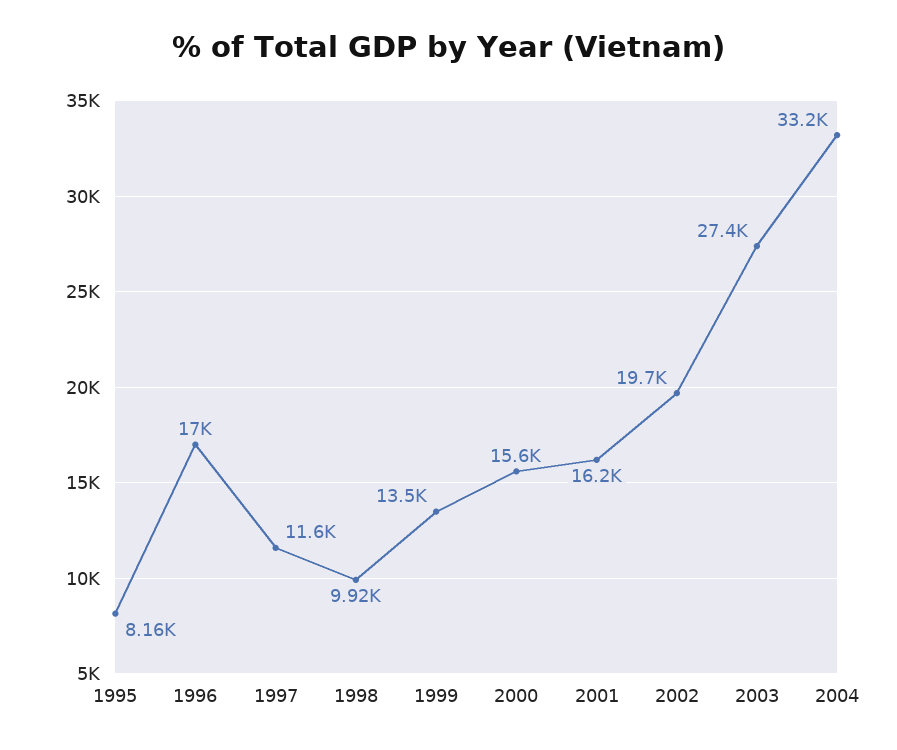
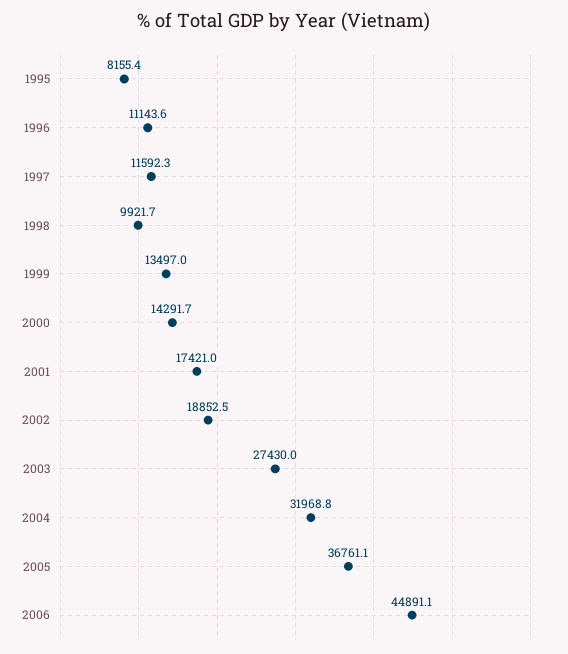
1996: 17000 -> 11143.6
2000: 15600 -> 14291.7
2001: 16200 -> 17421
2002: 19700 -> 18852.5
2004: 33200 -> 31968.8
2005: none -> 36761.1
2006: none -> 44891.1

